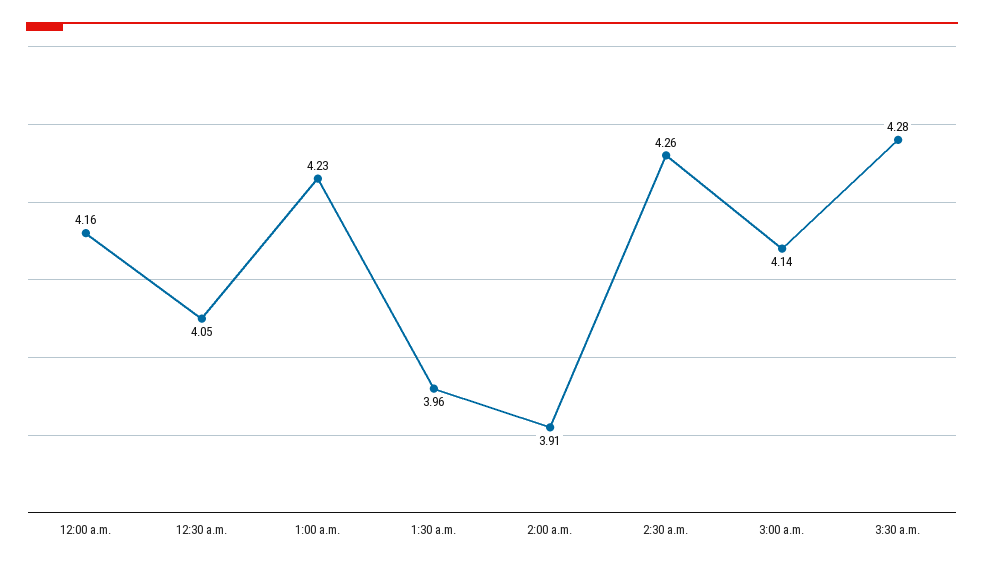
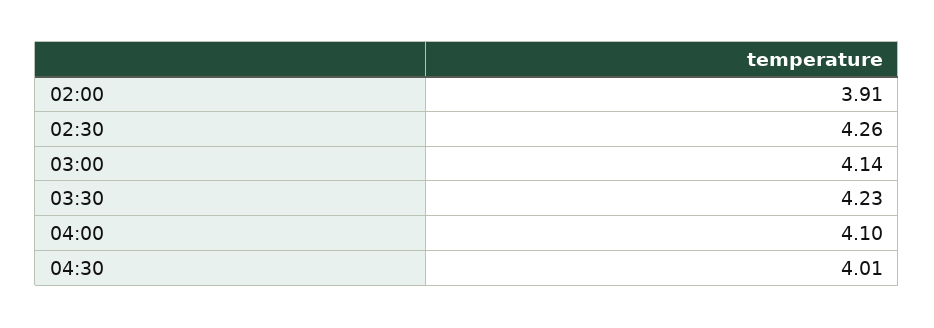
12:00 a.m.: 4.16 -> none
12:30 a.m.: 4.05 -> none
1:00 a.m.: 4.23 -> none
1:30 a.m.: 3.96 -> none
3:30 a.m.: 4.28 -> 4.23
04:00: none -> 4.1
04:30: none -> 4.01

